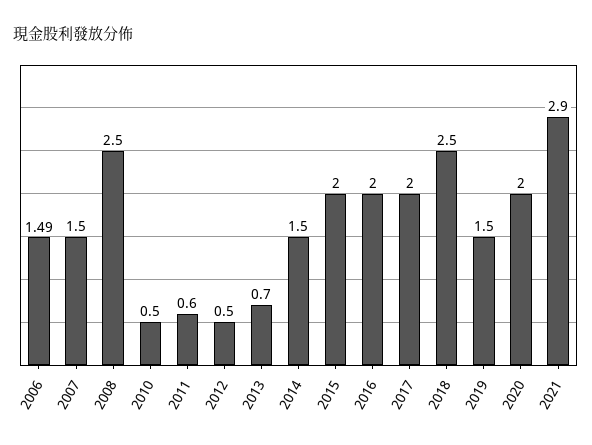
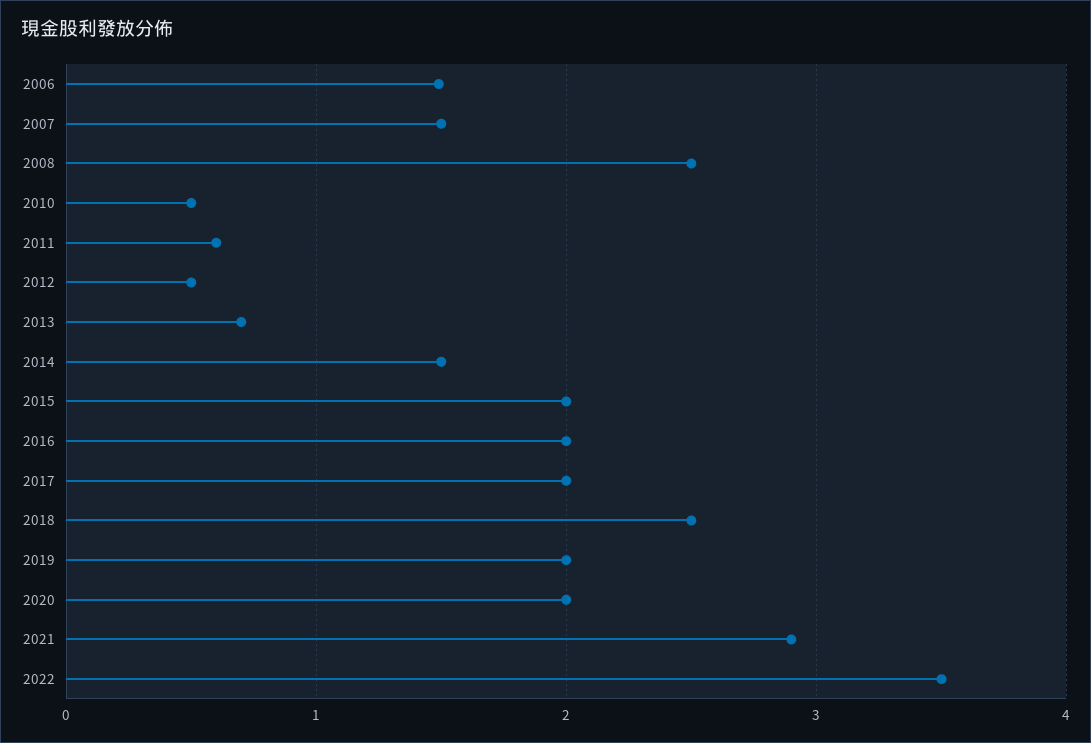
2019: 1.5 -> 2
2022: none -> 3.5

